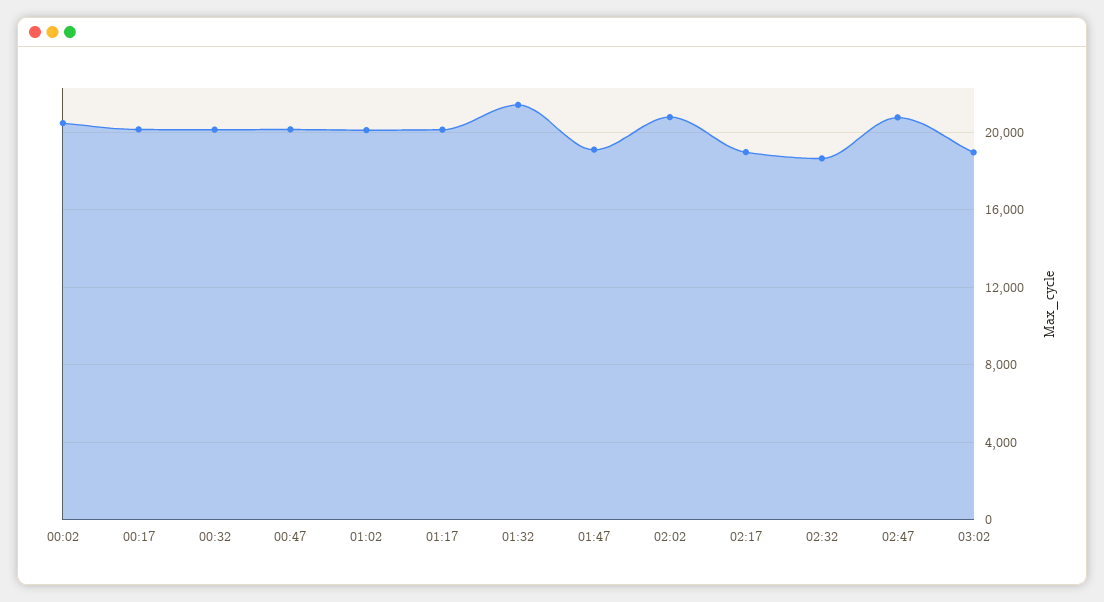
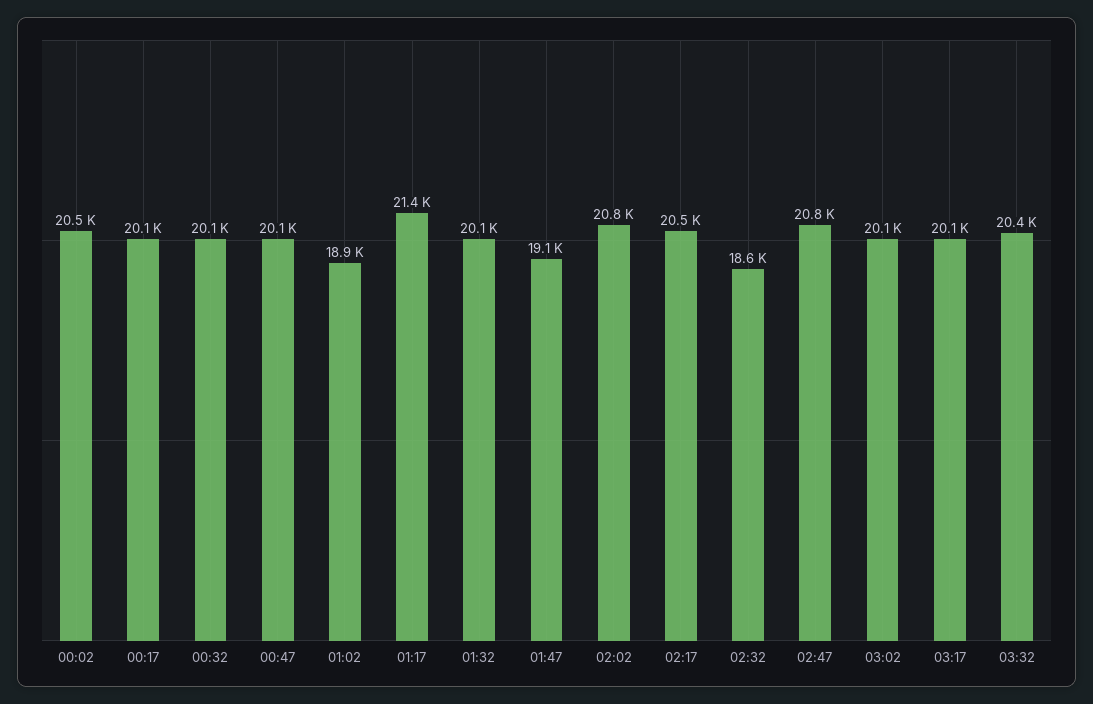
01:02: 20000 -> 18900
01:17: 20000 -> 21400
01:32: 21500 -> 20100
02:17: 19000 -> 20500
03:02: 19000 -> 20100
03:17: none -> 20100
03:32: none -> 20400

